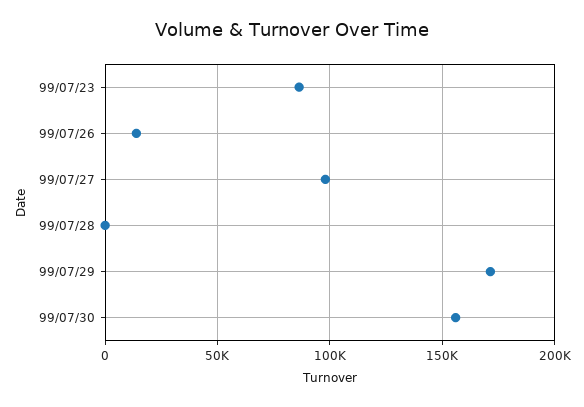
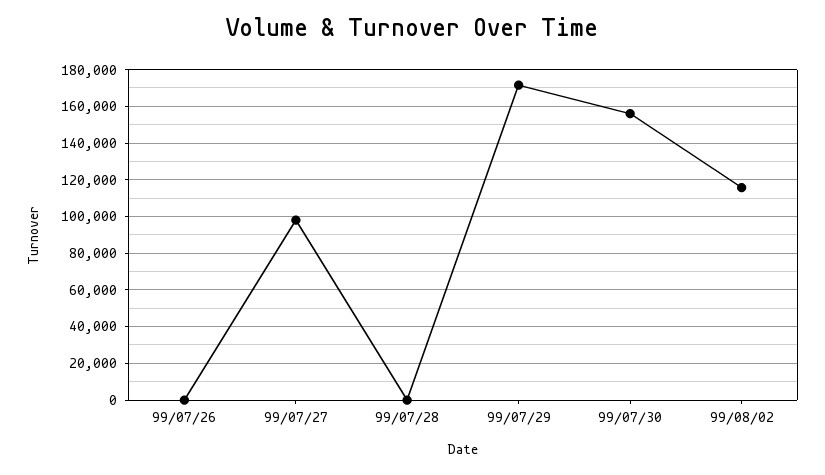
99/07/23: 85000 -> none
99/07/26: 15000 -> 0
99/08/02: none -> 115000

